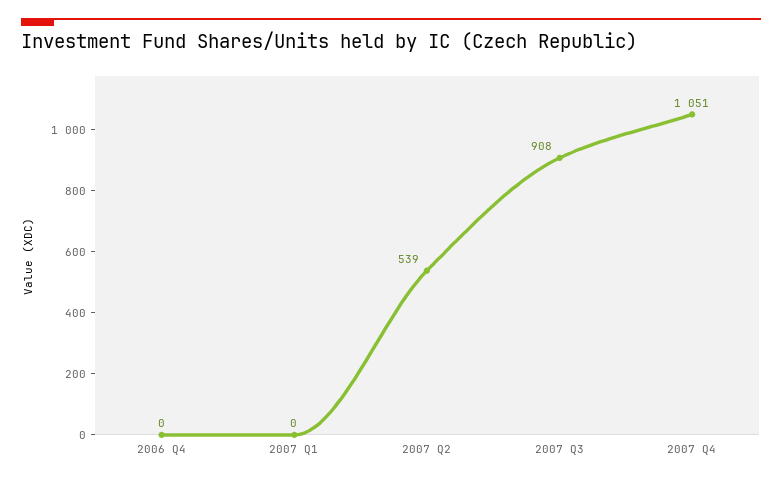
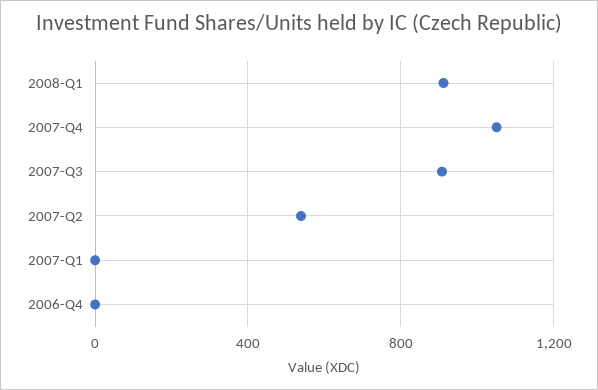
2008-Q1: none -> 900

